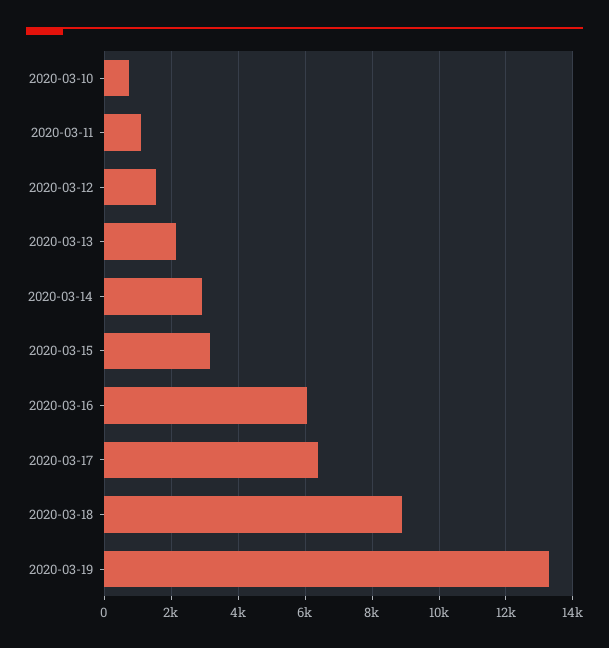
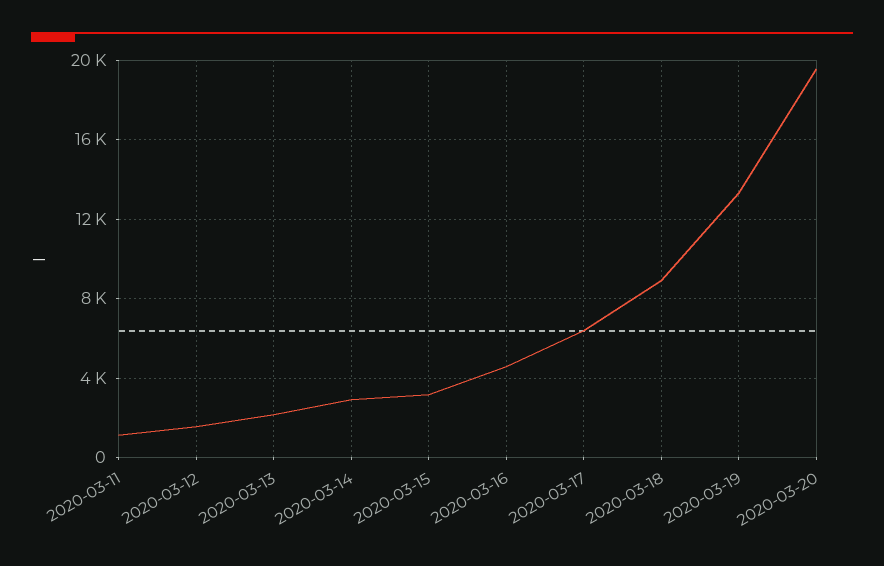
2020-03-10: 800 -> none
2020-03-16: 6000 -> 4500
2020-03-20: none -> 19500

